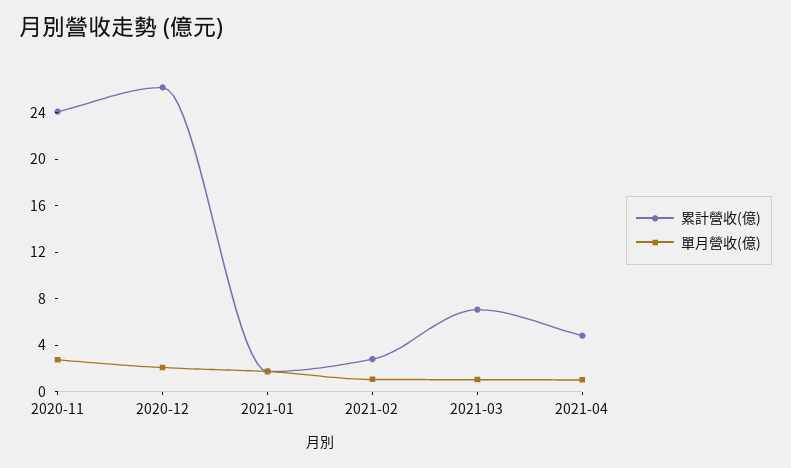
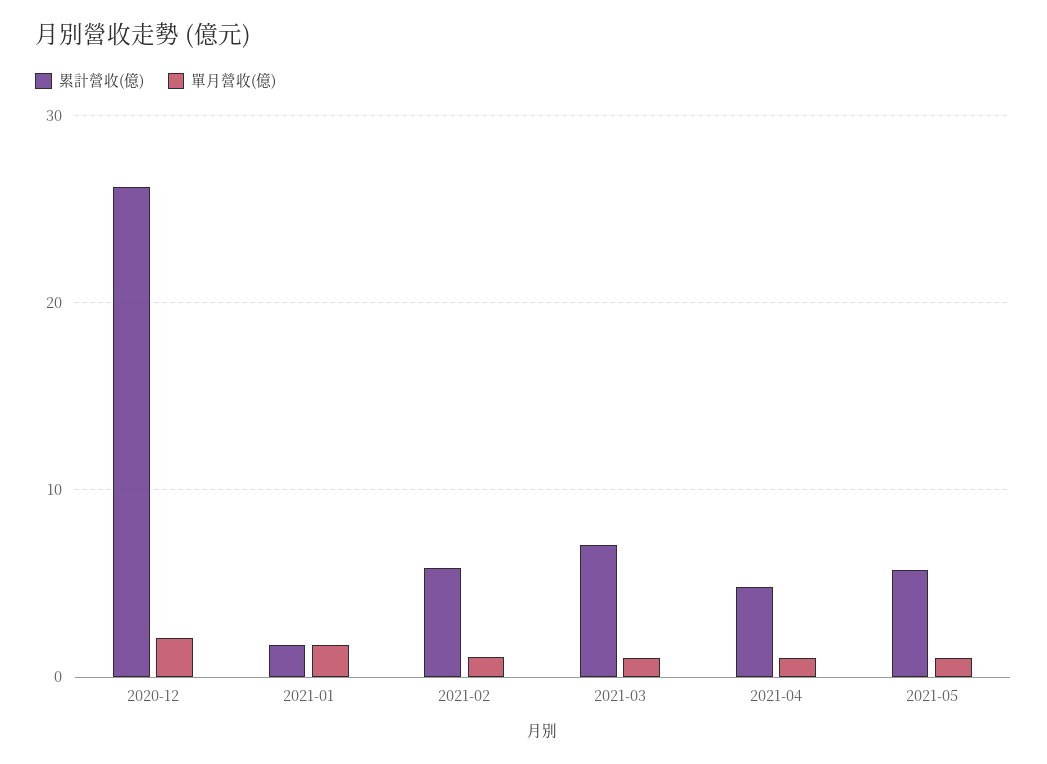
累計營收(億), 2020-11: 24 -> none
單月營收(億), 2020-11: 3 -> none
累計營收(億), 2021-02: 3 -> 6
累計營收(億), 2021-05: none -> 6
單月營收(億), 2021-05: none -> 1

